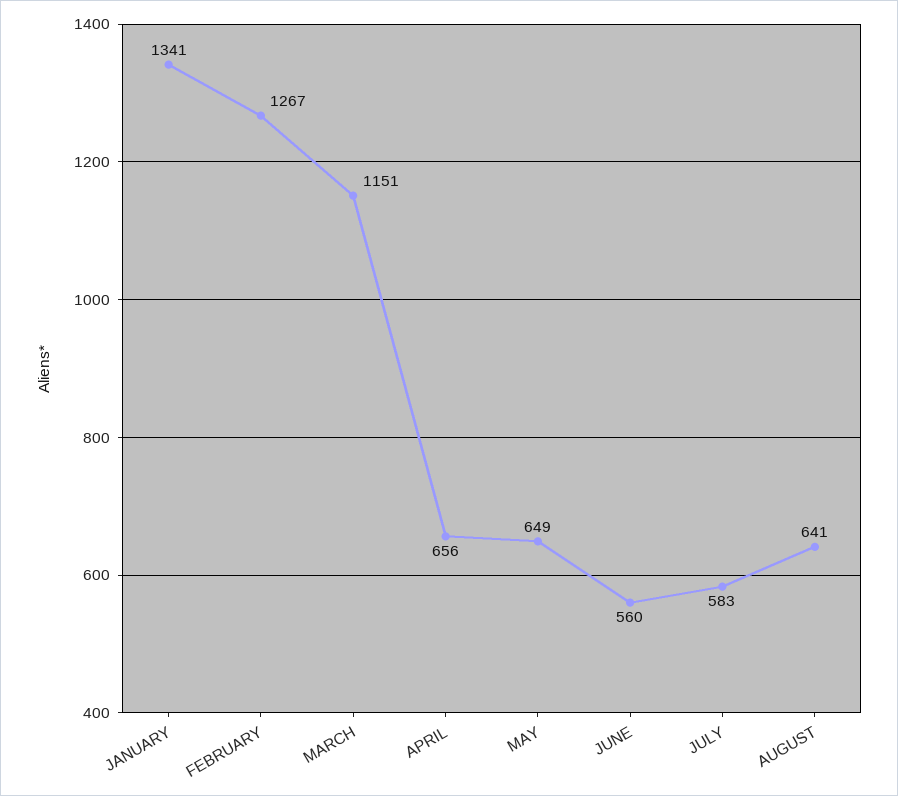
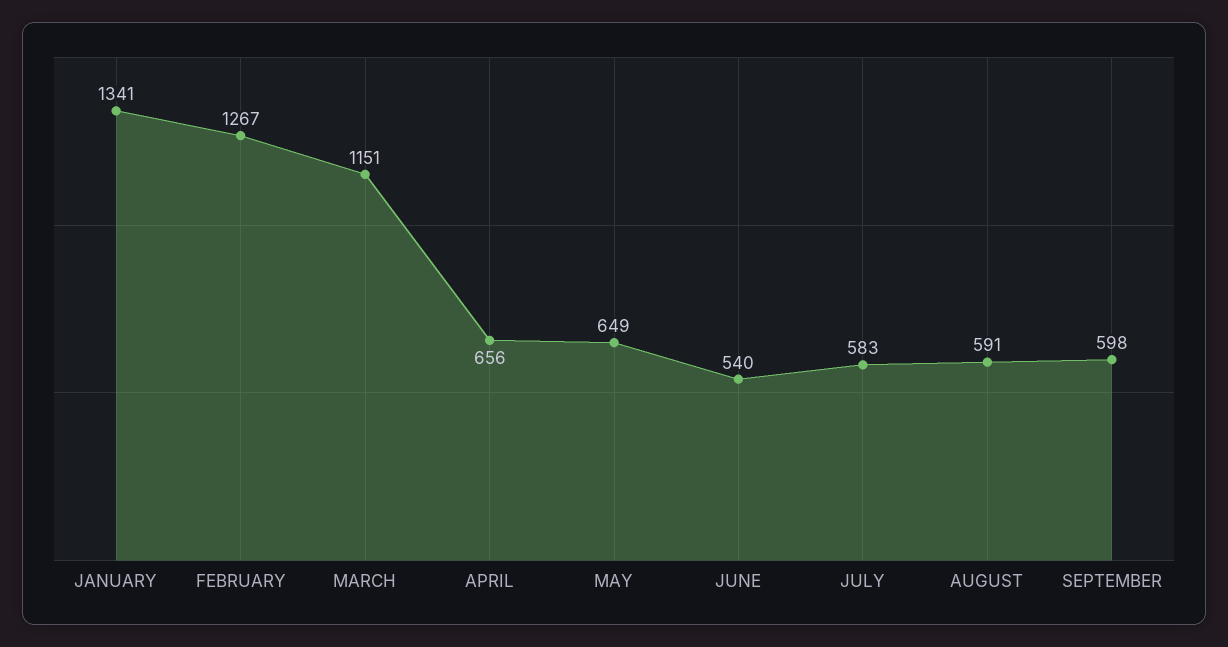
JUNE: 560 -> 540
AUGUST: 641 -> 591
SEPTEMBER: none -> 598

